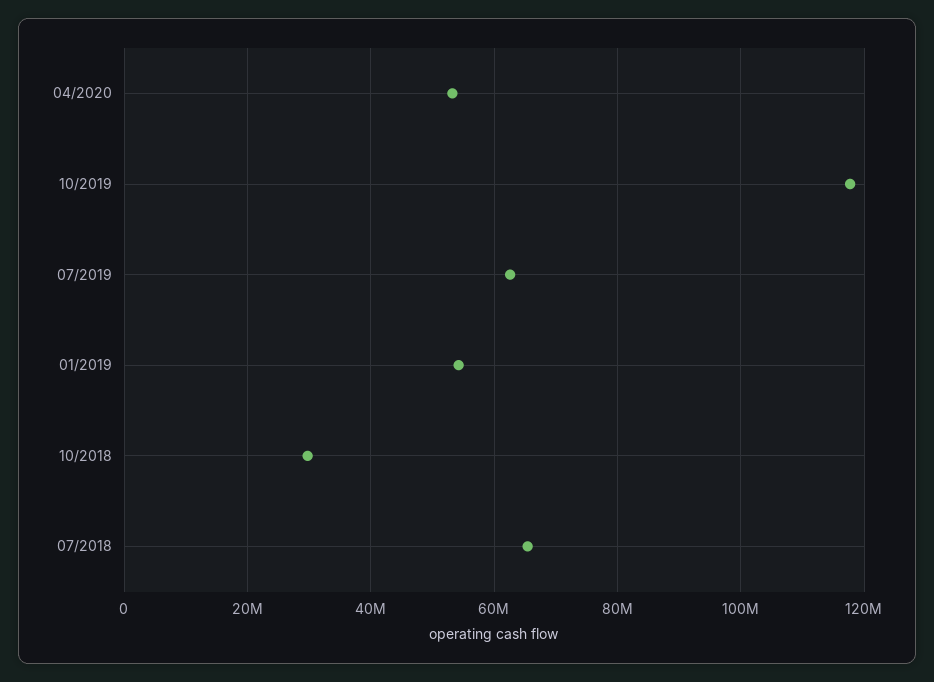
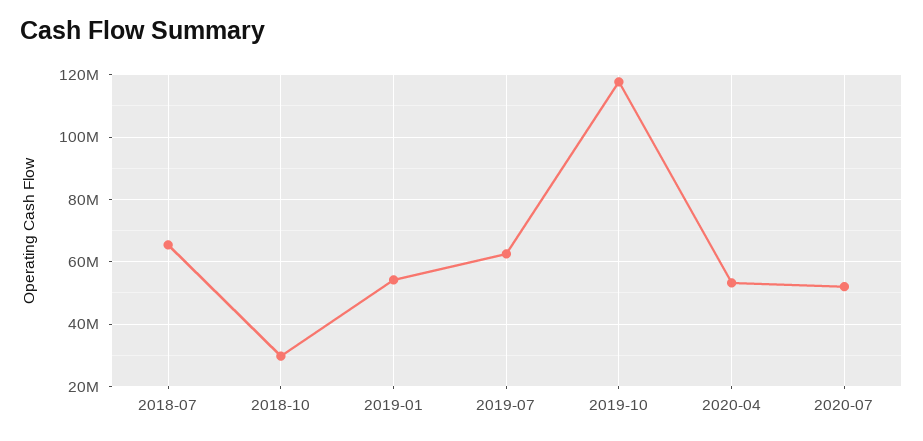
2020-07: none -> 52000000

